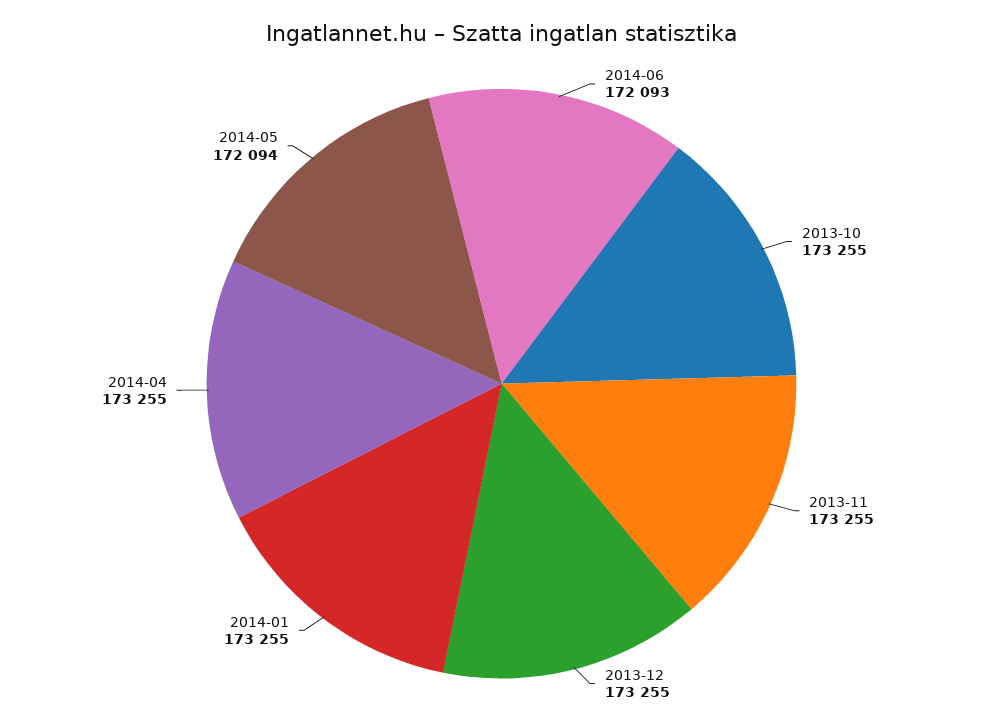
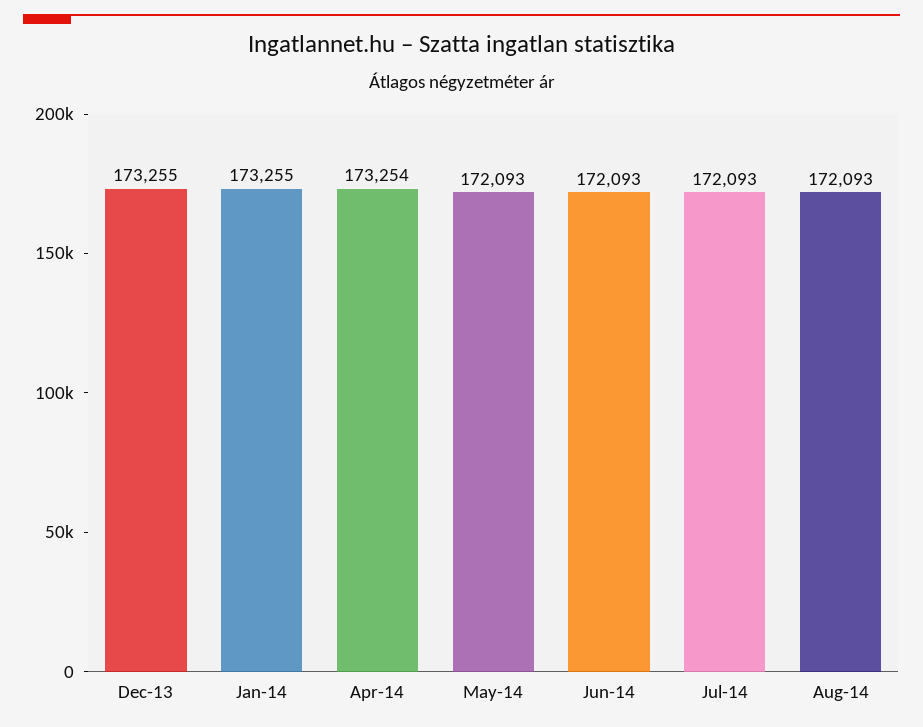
2013-10: 173255 -> none
2013-11: 173255 -> none
2014-04: 173255 -> 173254
2014-05: 172094 -> 172093
Jul-14: none -> 172093
Aug-14: none -> 172093

